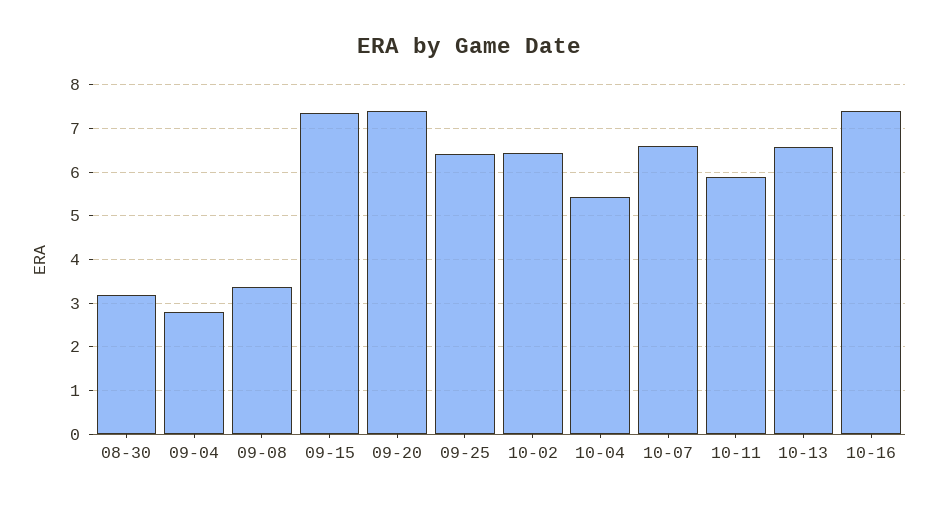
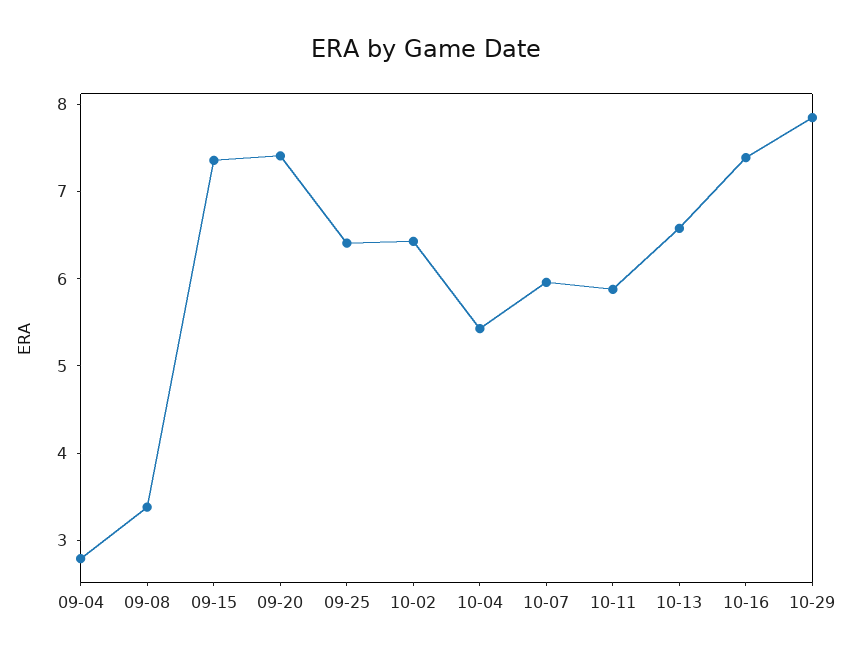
08-30: 3.2 -> none
10-07: 6.6 -> 6
10-29: none -> 7.8

